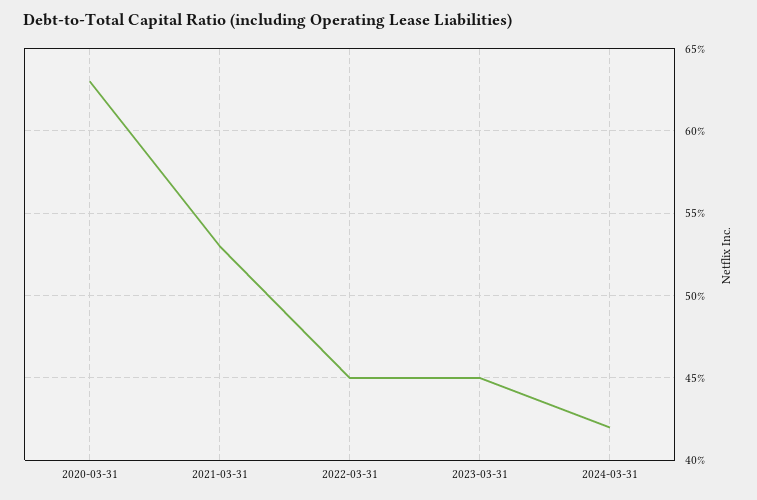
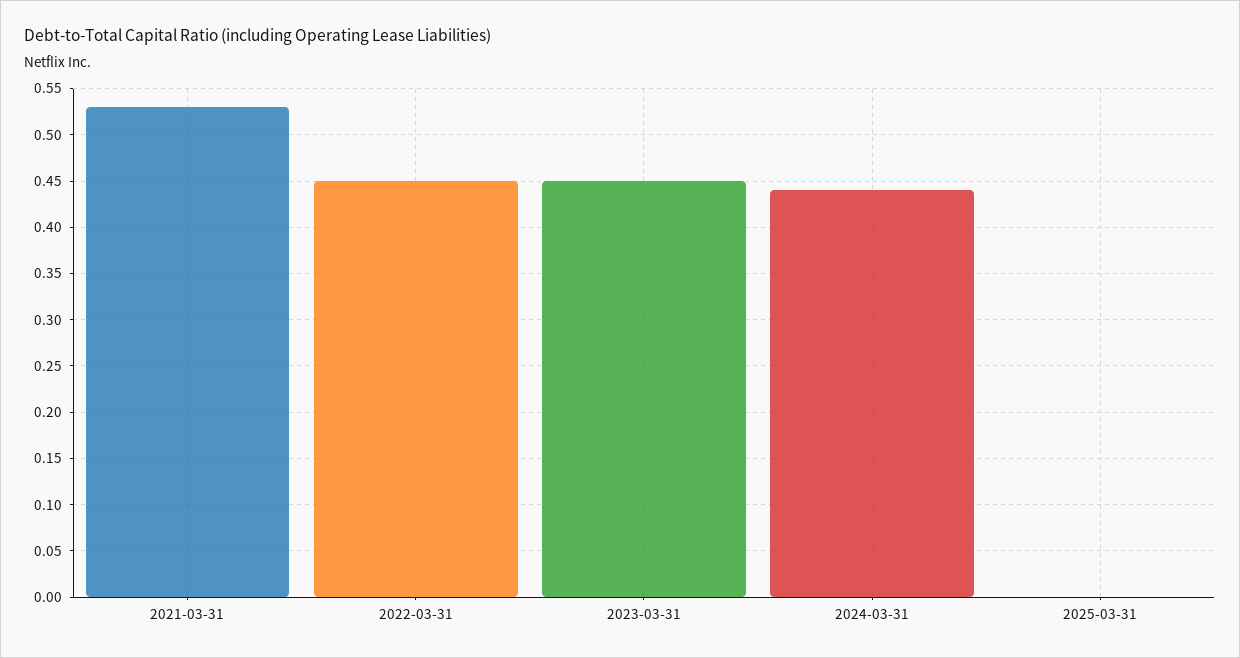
2020-03-31: 0.63 -> none
2024-03-31: 0.42 -> 0.44
2025-03-31: none -> 0

